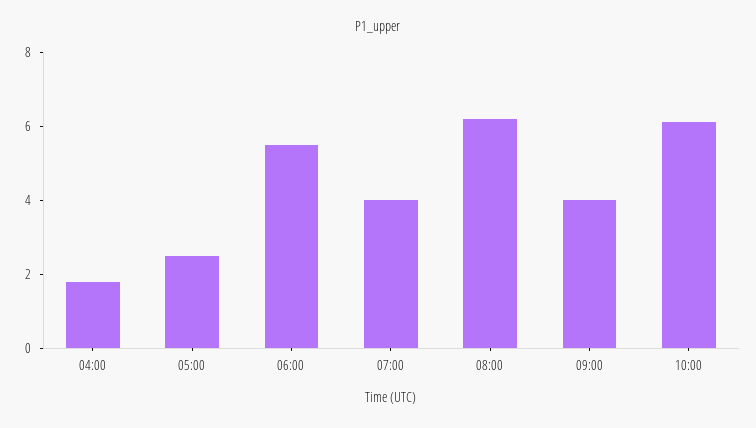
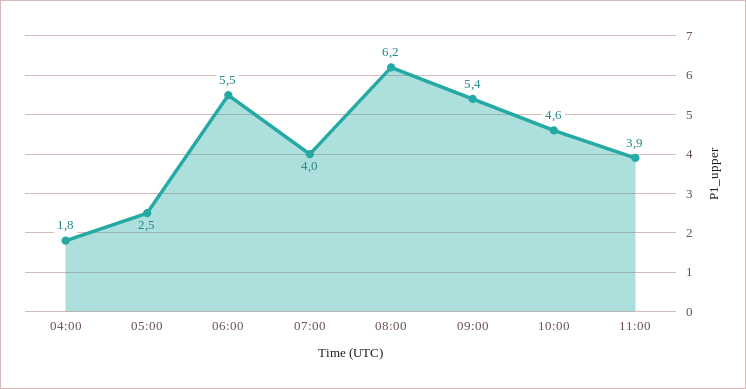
09:00: 4 -> 5.4
10:00: 6 -> 4.6
11:00: none -> 3.9

